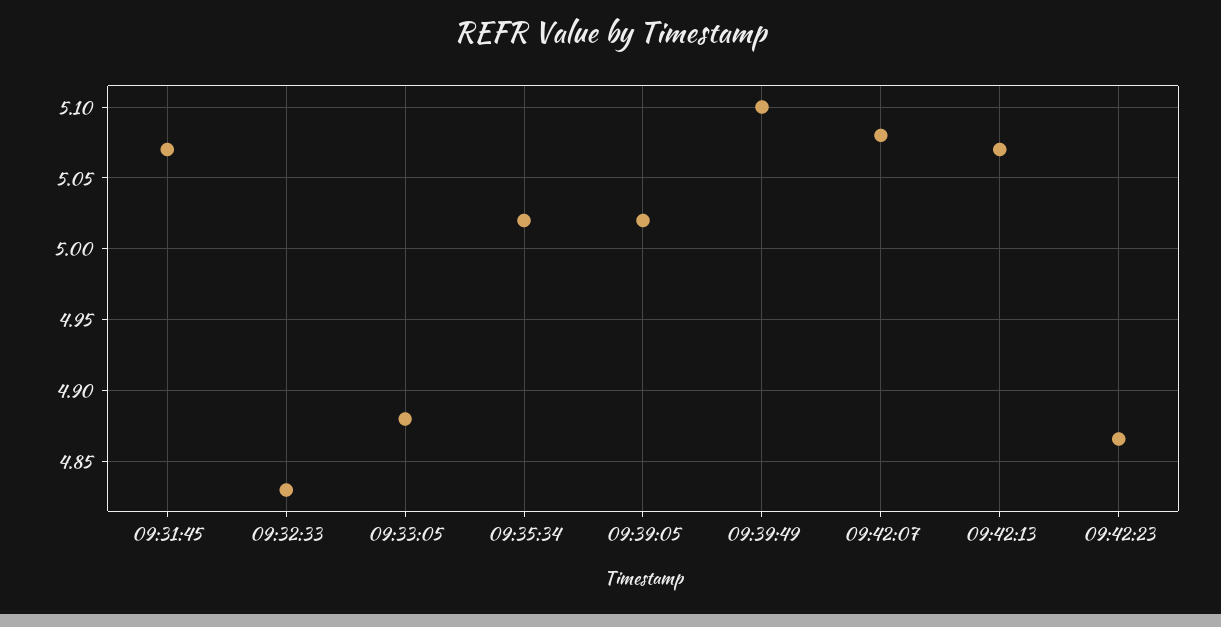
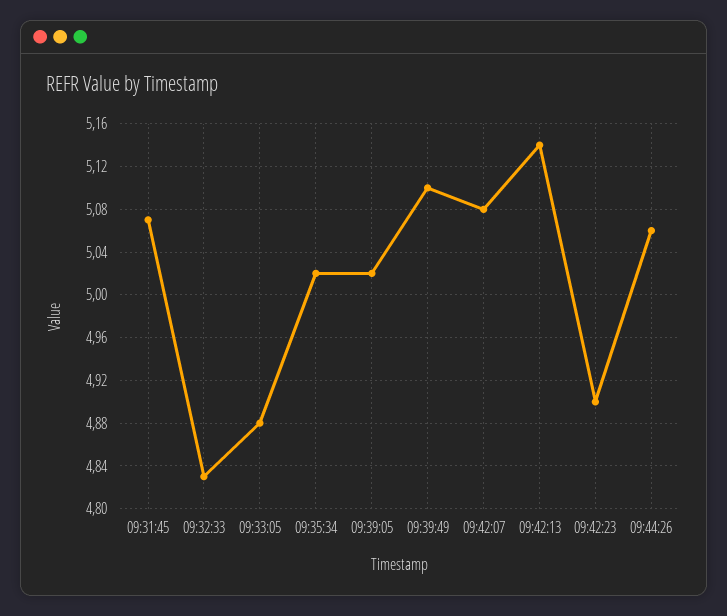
09:42:13: 5.07 -> 5.14
09:42:23: 4.865 -> 4.9
09:44:26: none -> 5.06

